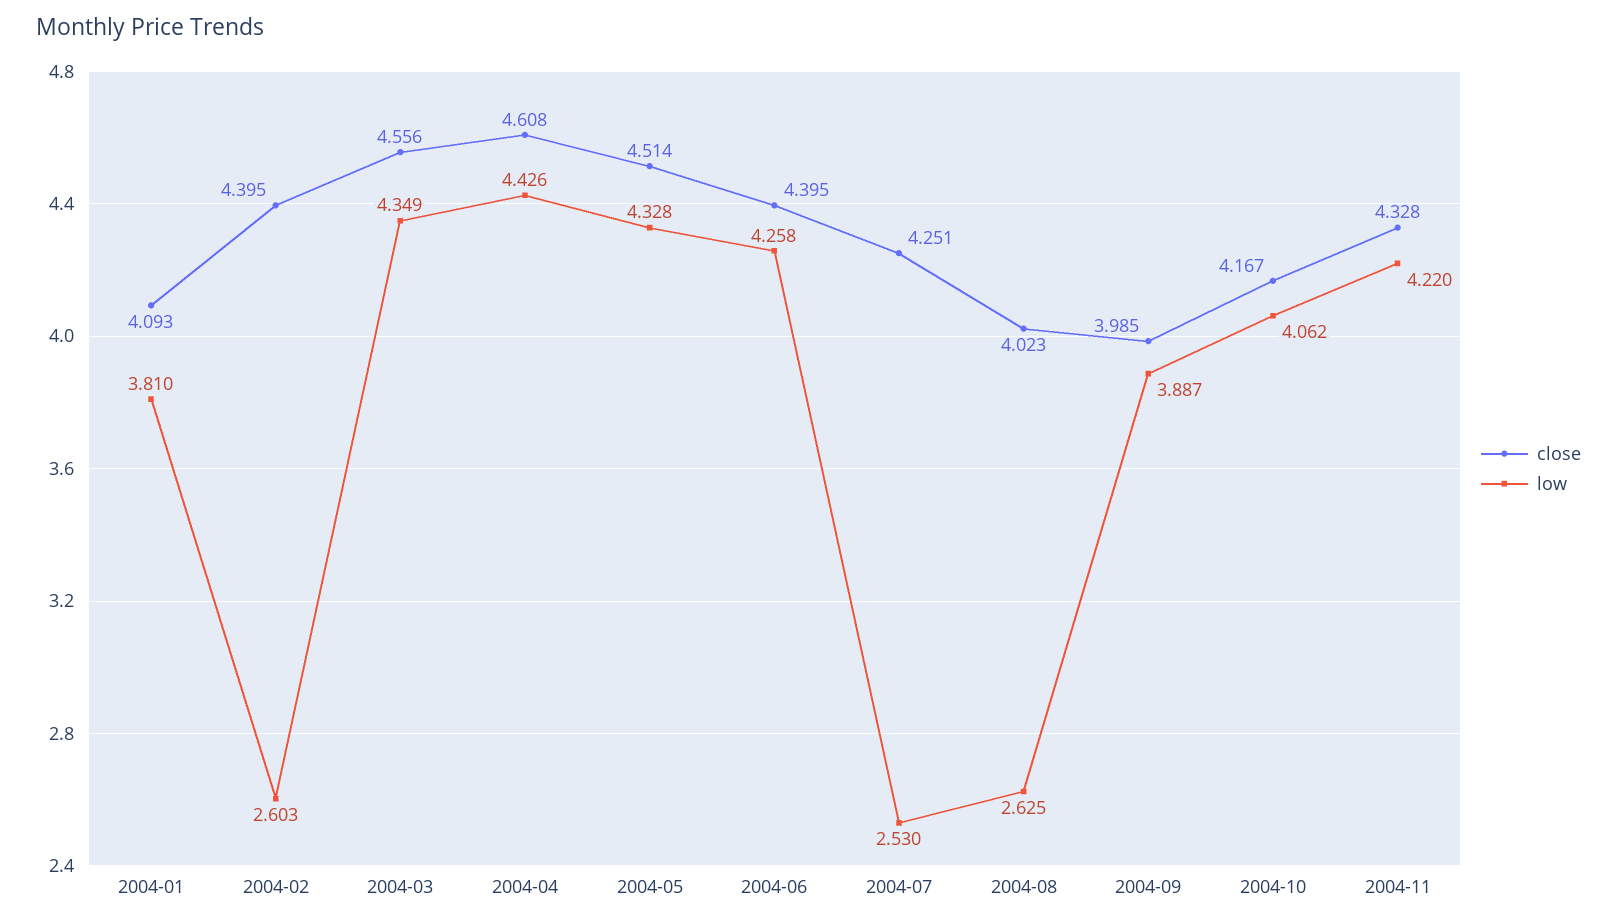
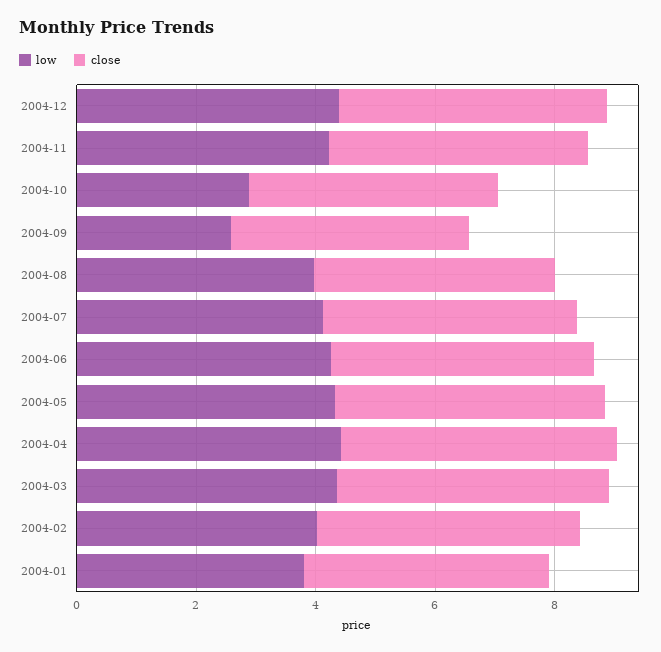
low, 2004-02: 2.603 -> 4
low, 2004-07: 2.53 -> 4
low, 2004-08: 2.625 -> 4
low, 2004-09: 3.887 -> 2.5
low, 2004-10: 4.062 -> 3
low, 2004-12: none -> 4.5
close, 2004-12: none -> 4.5

